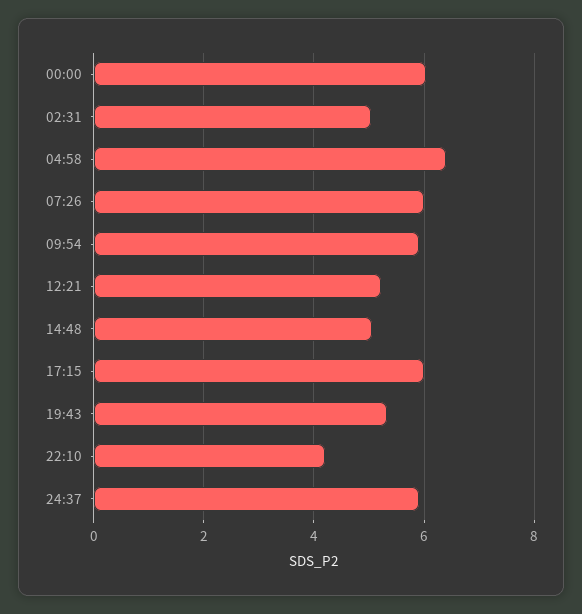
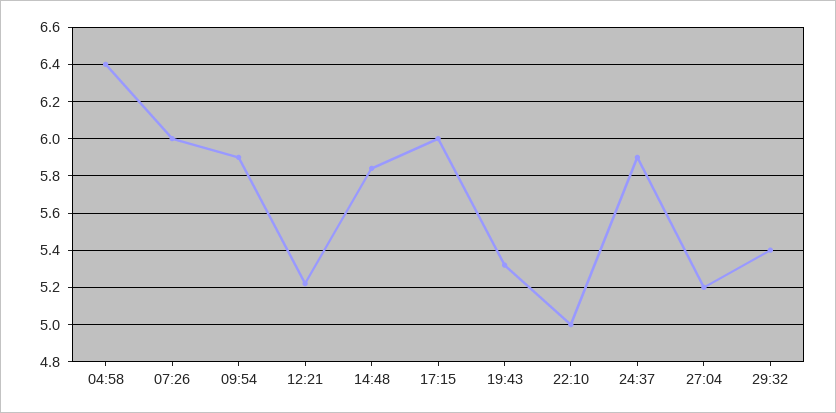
00:00: 6 -> none
02:31: 5 -> none
14:48: 5 -> 5.85
22:10: 4.2 -> 5
27:04: none -> 5.2
29:32: none -> 5.4

